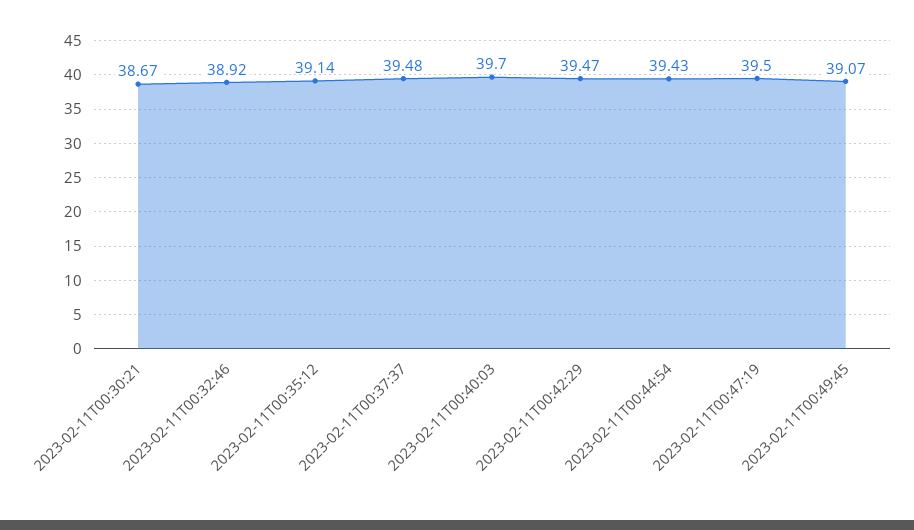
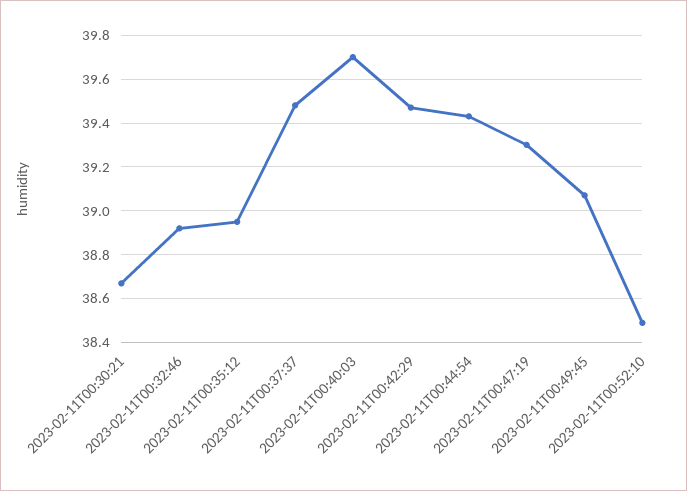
2023-02-11T00:35:12: 39.14 -> 38.95
2023-02-11T00:47:19: 39.5 -> 39.3
2023-02-11T00:52:10: none -> 38.5

